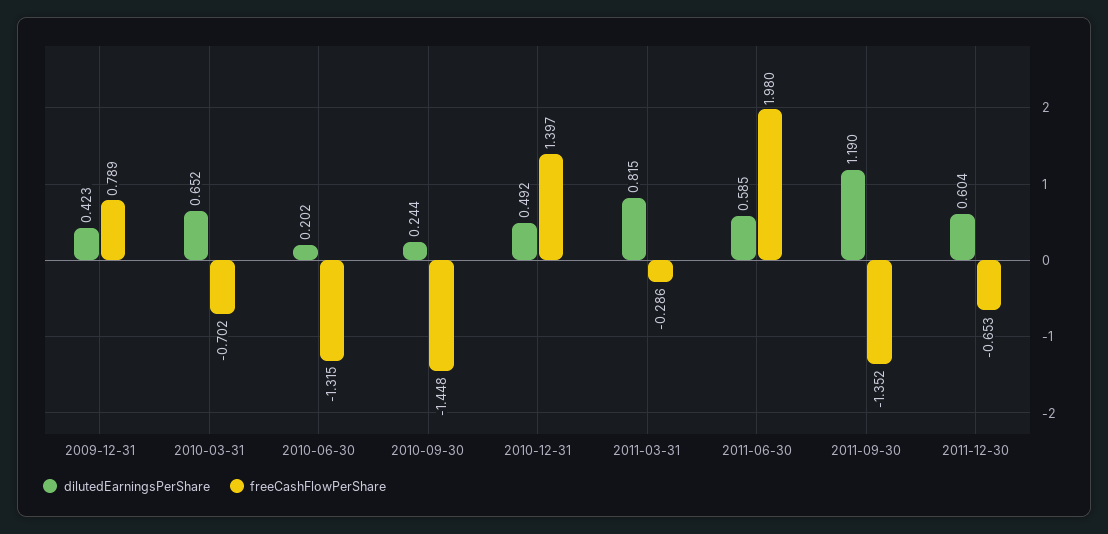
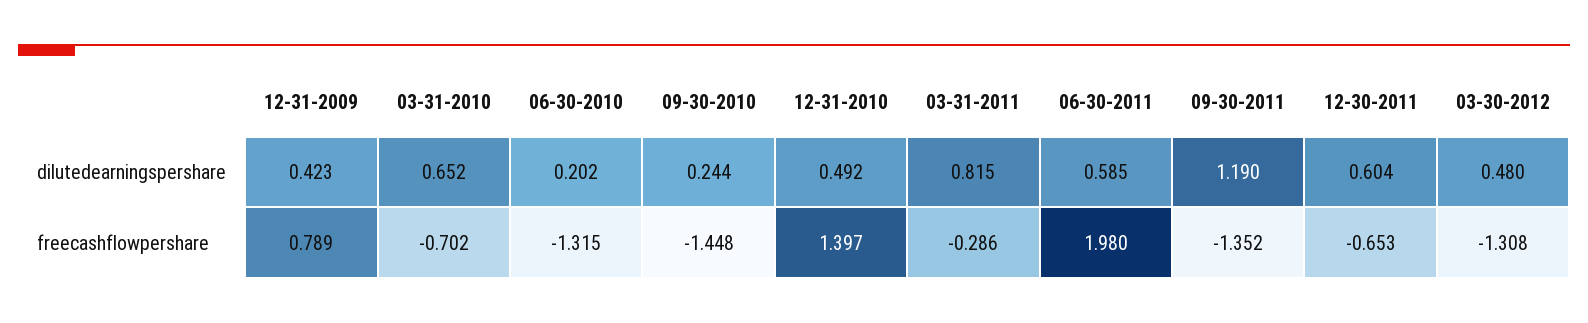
dilutedEarningsPerShare, 03-30-2012: none -> 0.48
freeCashFlowPerShare, 03-30-2012: none -> -1.308

